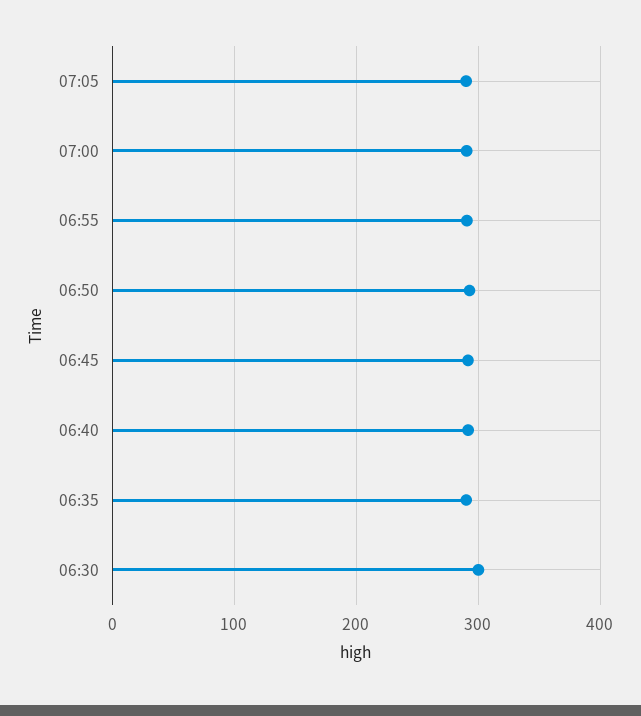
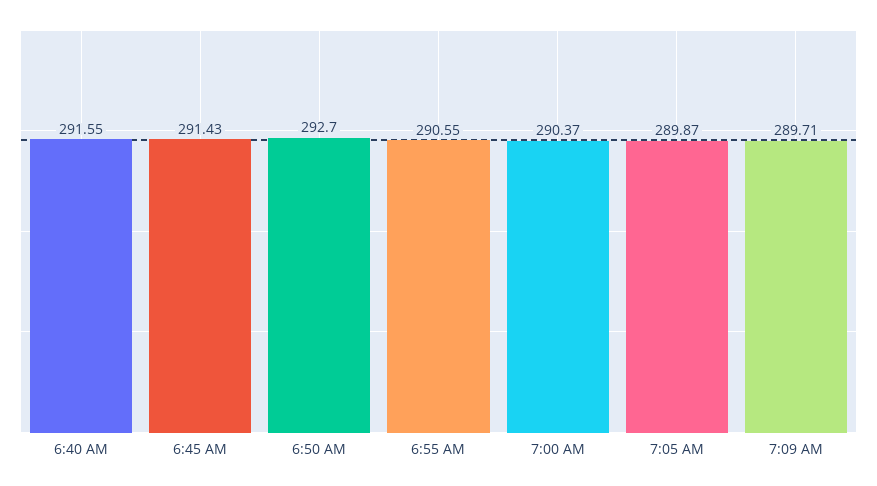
06:35: 290 -> none
06:30: 300 -> none
7:09 AM: none -> 289.71

